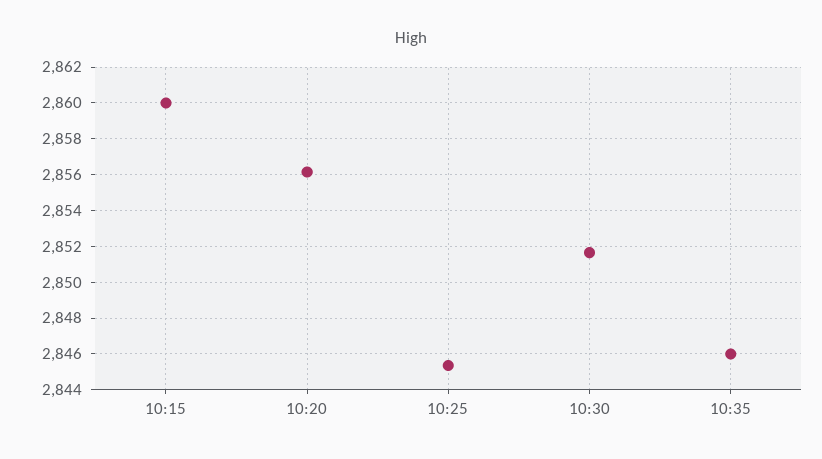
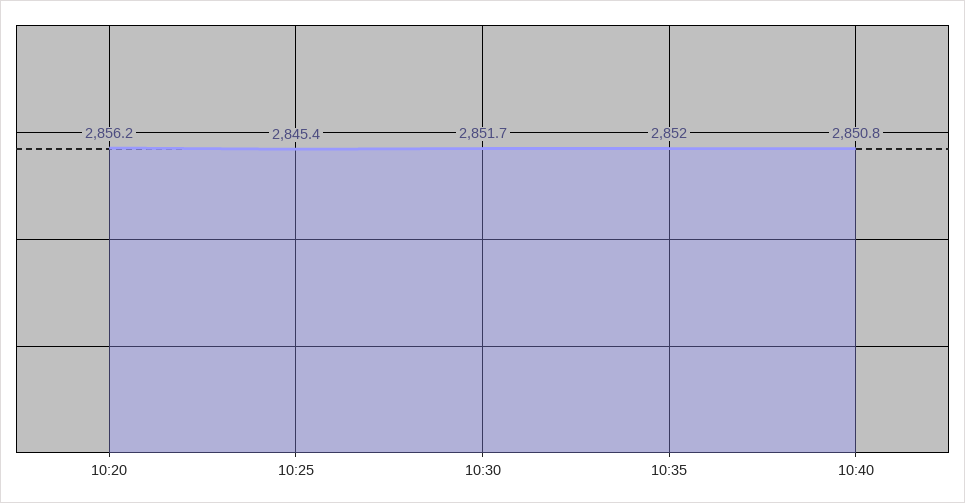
10:15: 2860 -> none
10:35: 2846 -> 2852
10:40: none -> 2850.8

